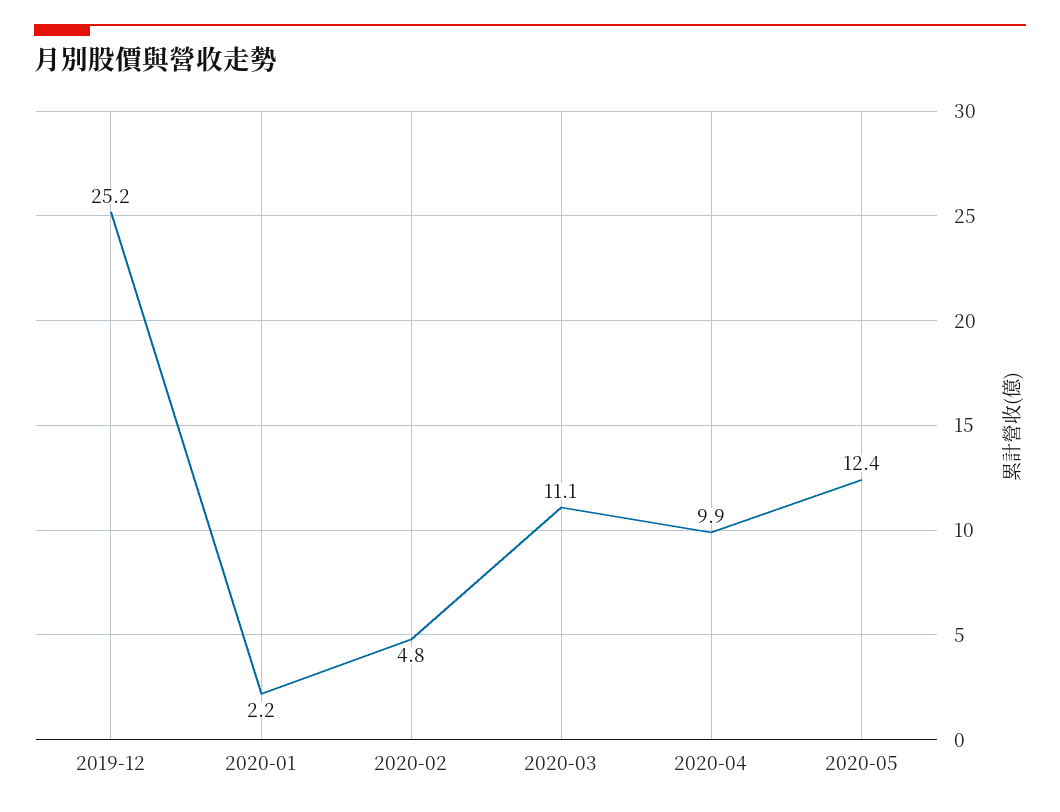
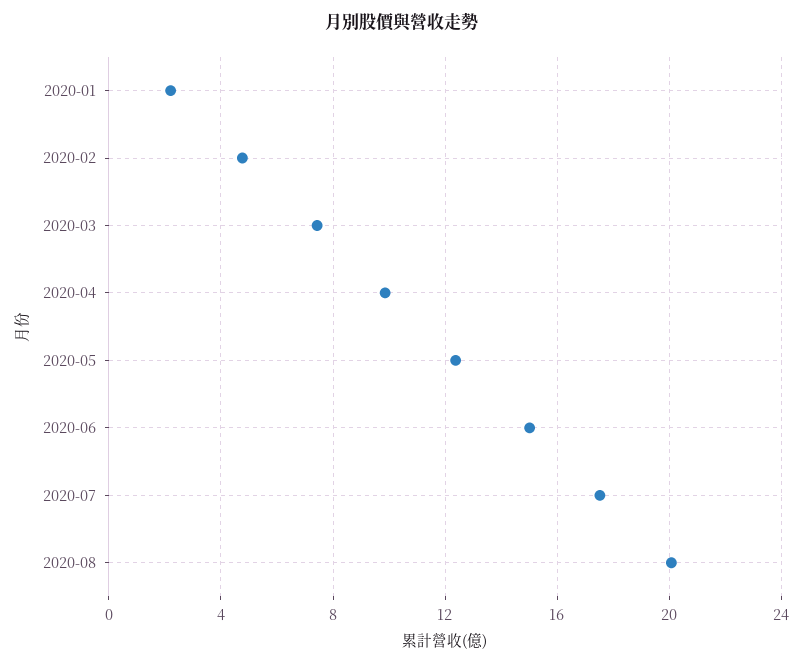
2019-12: 25.2 -> none
2020-03: 11.1 -> 7.5
2020-06: none -> 15
2020-07: none -> 17.5
2020-08: none -> 20

